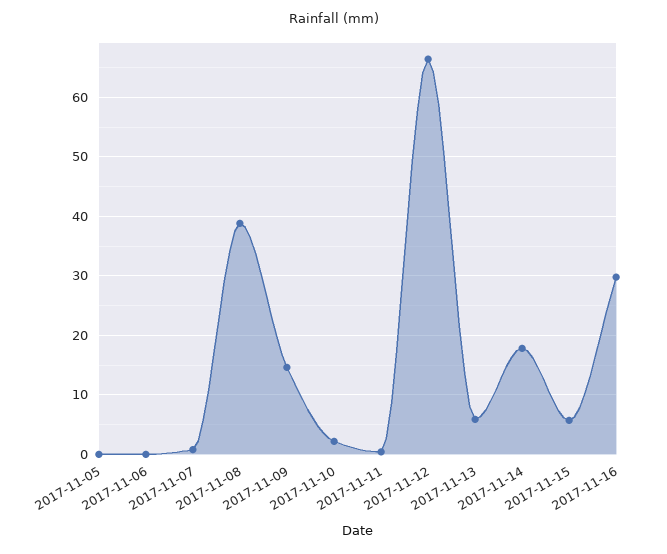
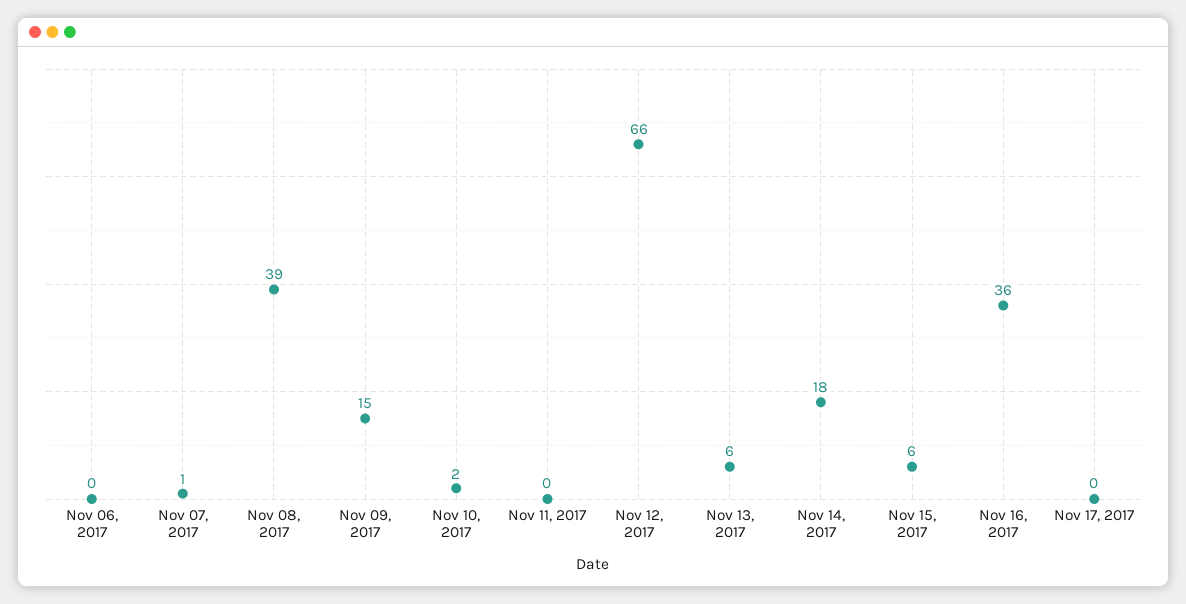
2017-11-05: 0 -> none
2017-11-16: 30 -> 36
Nov 17, 2017: none -> 0

